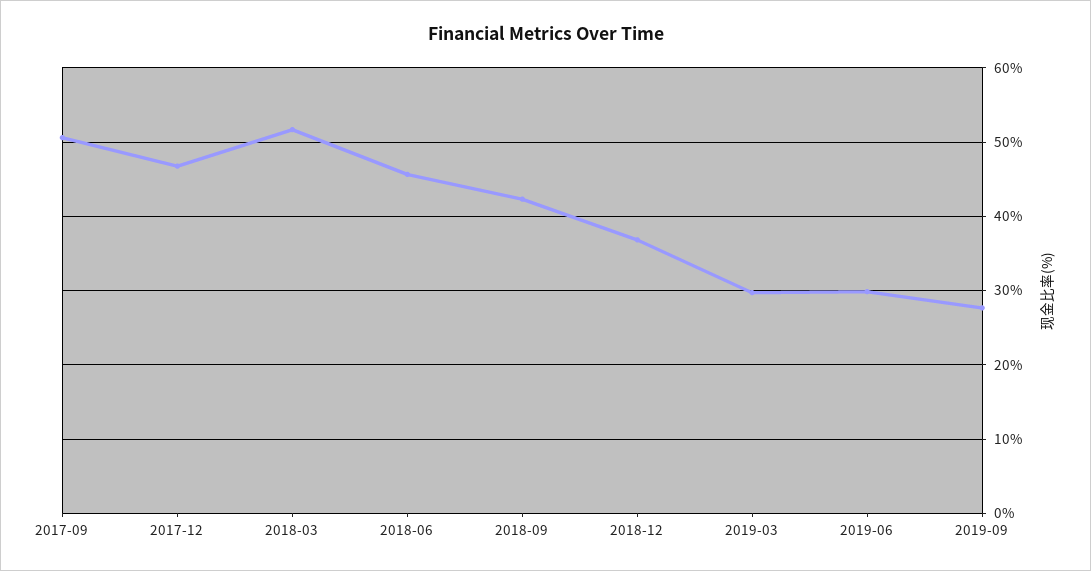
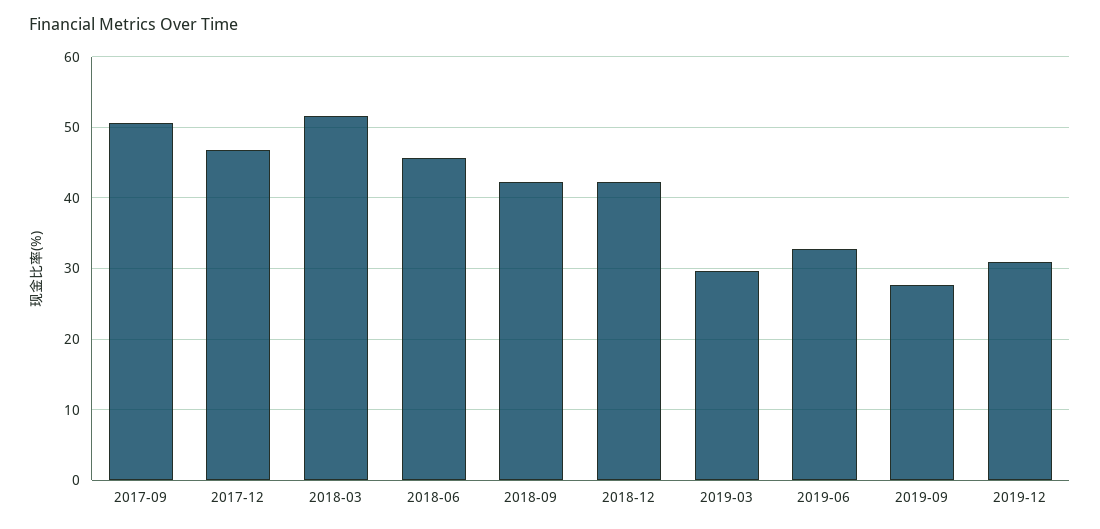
2018-12: 37 -> 42
2019-06: 30 -> 33
2019-12: none -> 31

